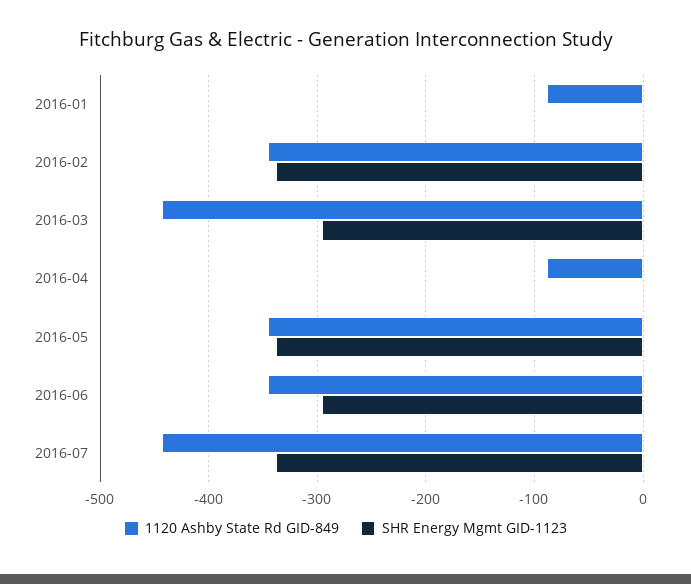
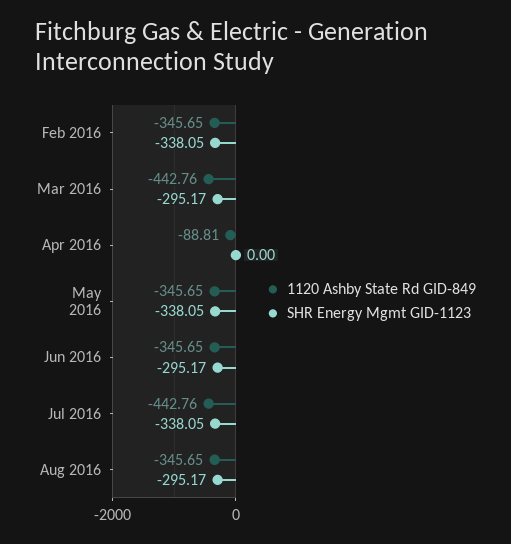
1120 Ashby State Rd GID-849, 2016-01: -90 -> none
SHR Energy Mgmt GID-1123, 2016-01: 0 -> none
1120 Ashby State Rd GID-849, Aug 2016: none -> -345.65
SHR Energy Mgmt GID-1123, Aug 2016: none -> -295.17

